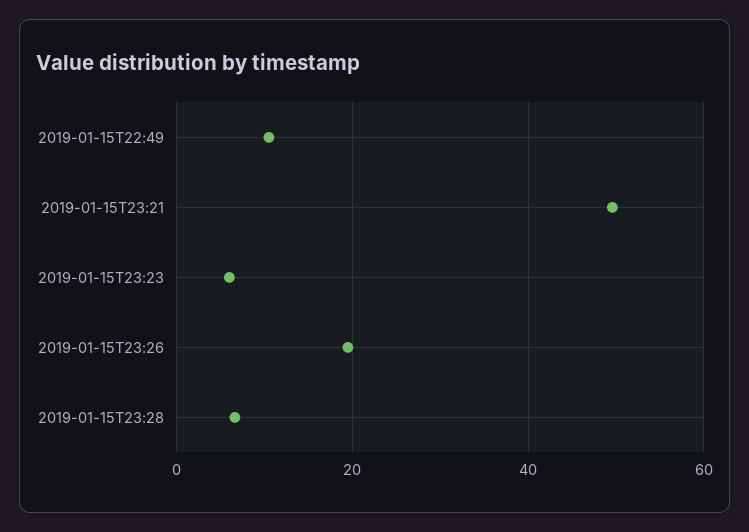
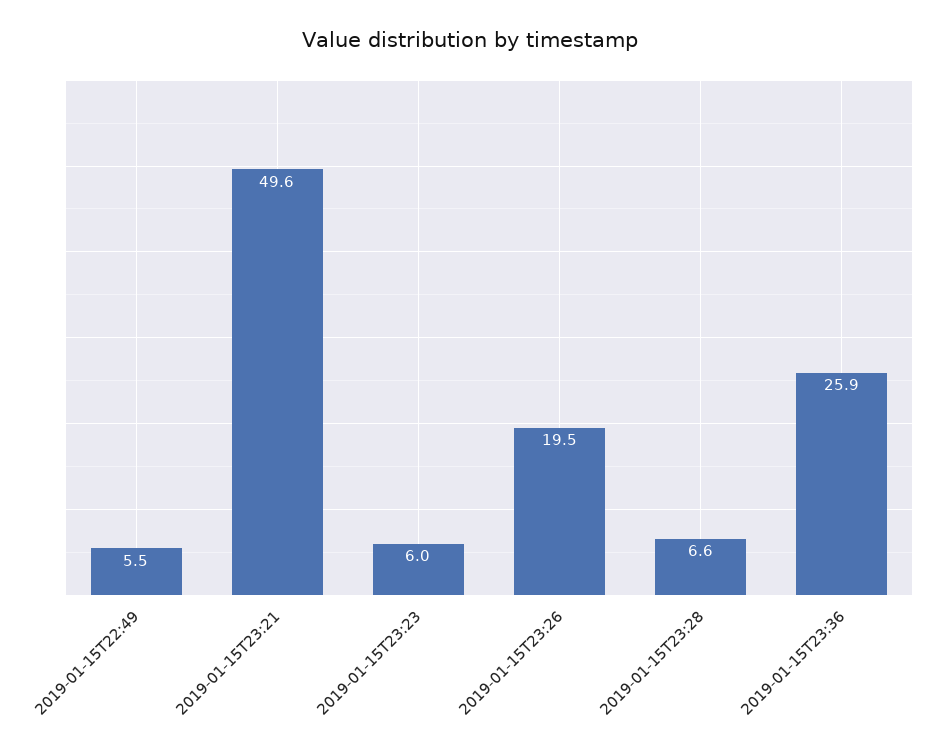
2019-01-15T22:49: 10 -> 5.5
2019-01-15T23:36: none -> 25.9

